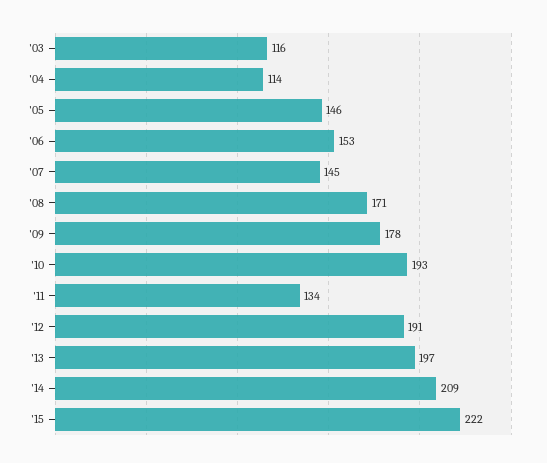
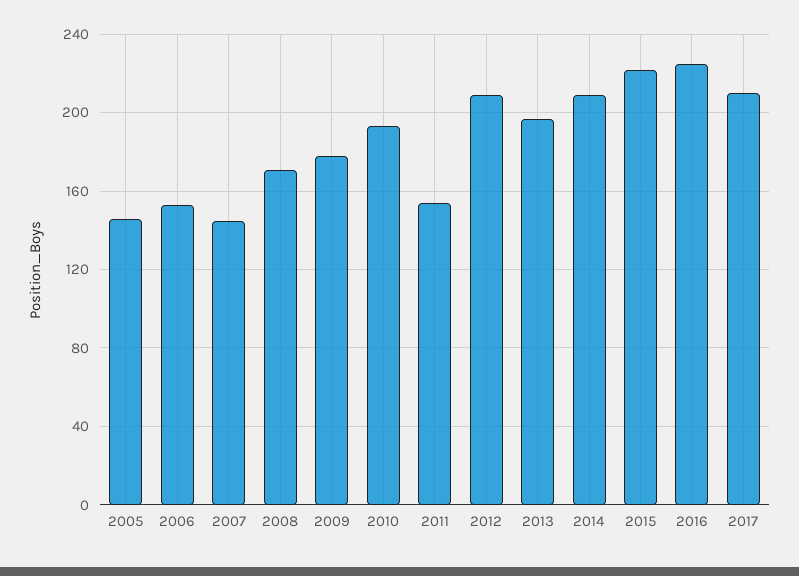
'03: 116 -> none
'04: 114 -> none
'11: 134 -> 155
'12: 191 -> 210
2016: none -> 225
2017: none -> 210

